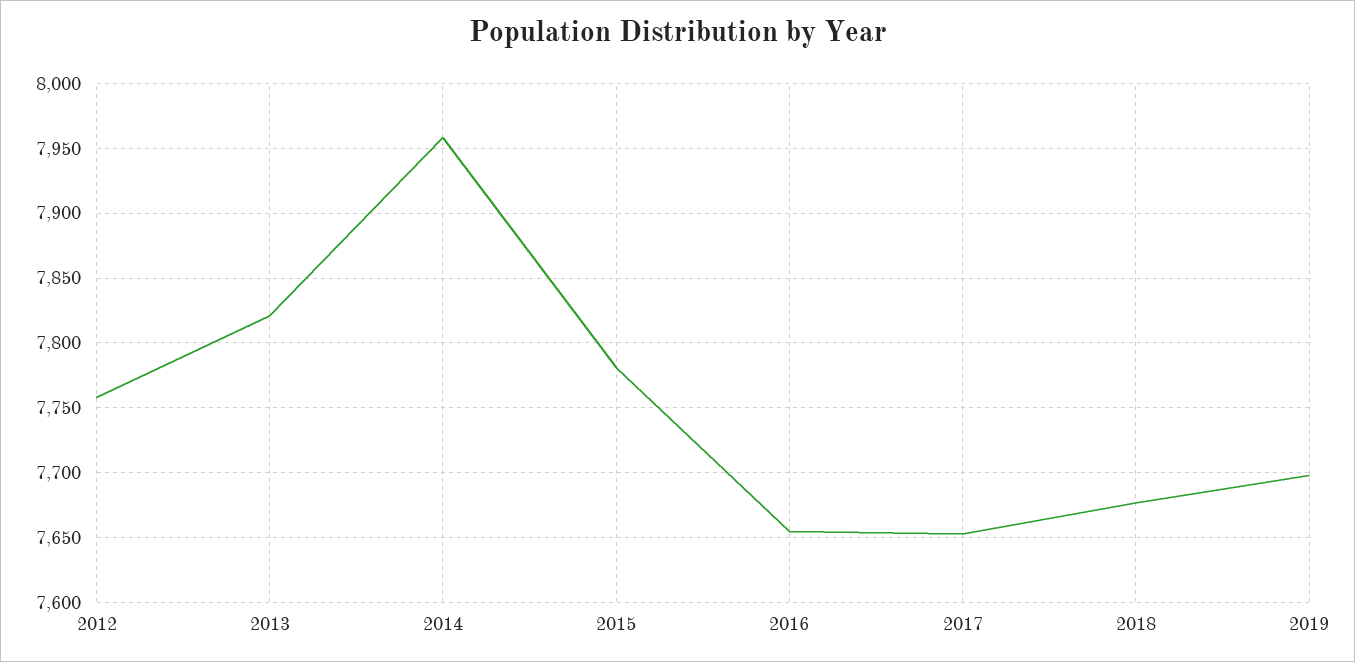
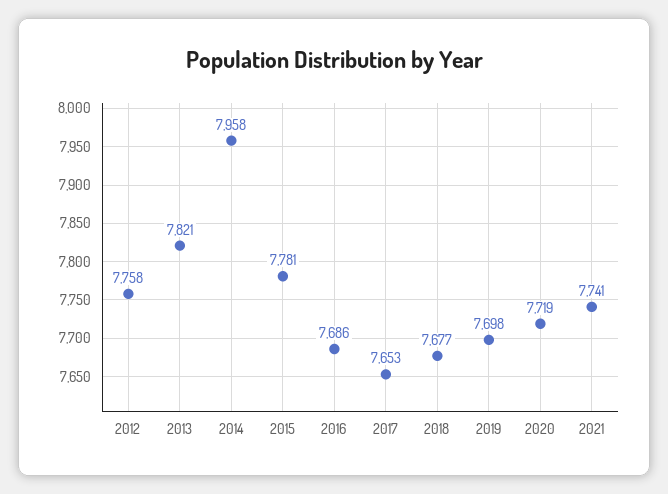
2016: 7655 -> 7686
2020: none -> 7719
2021: none -> 7741

